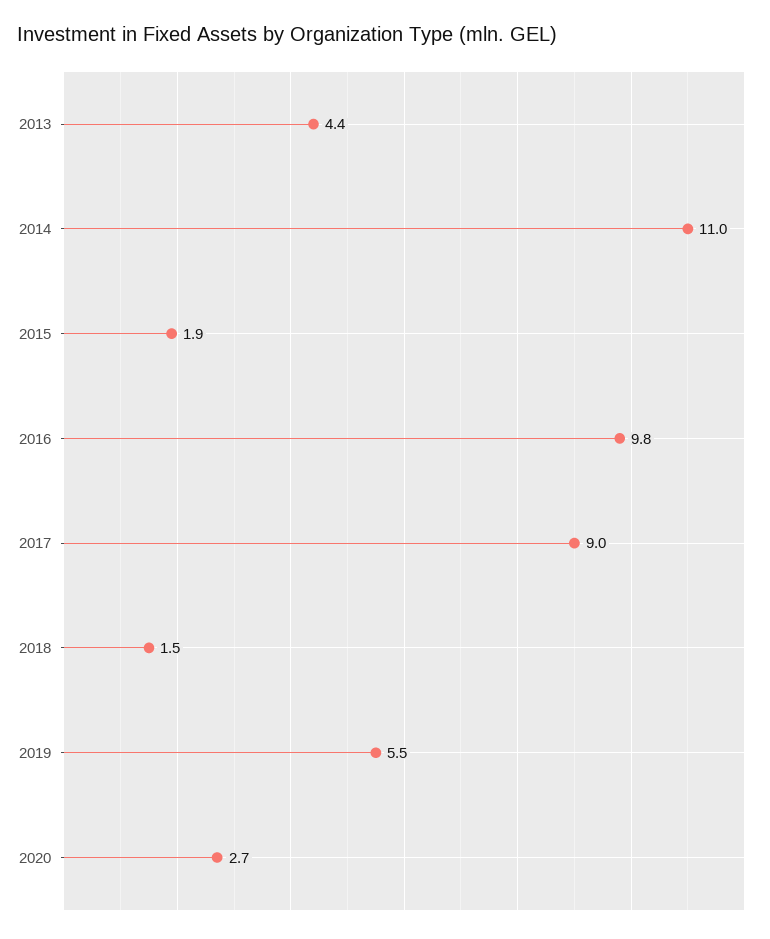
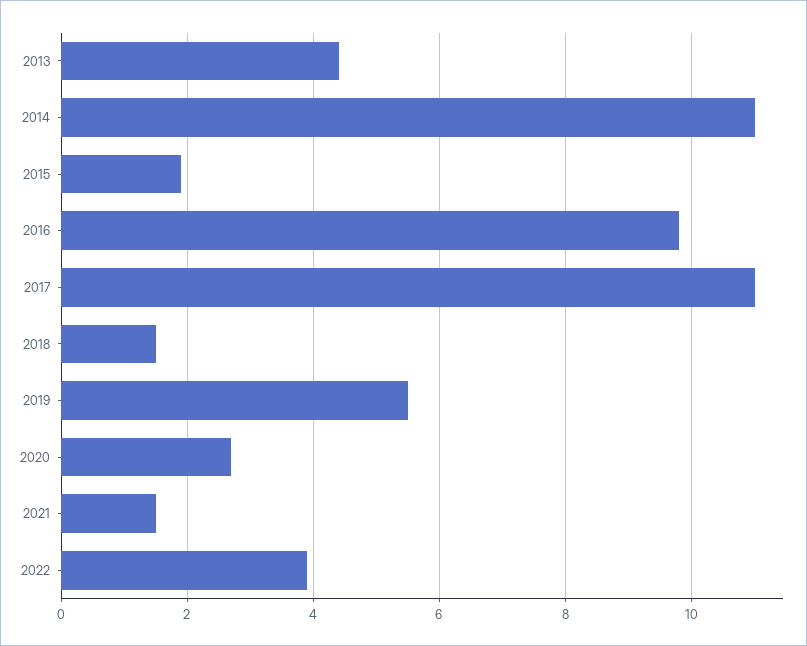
2017: 9 -> 11
2021: none -> 1.5
2022: none -> 4

